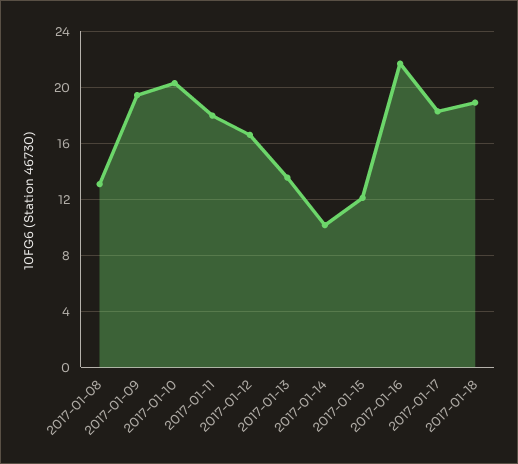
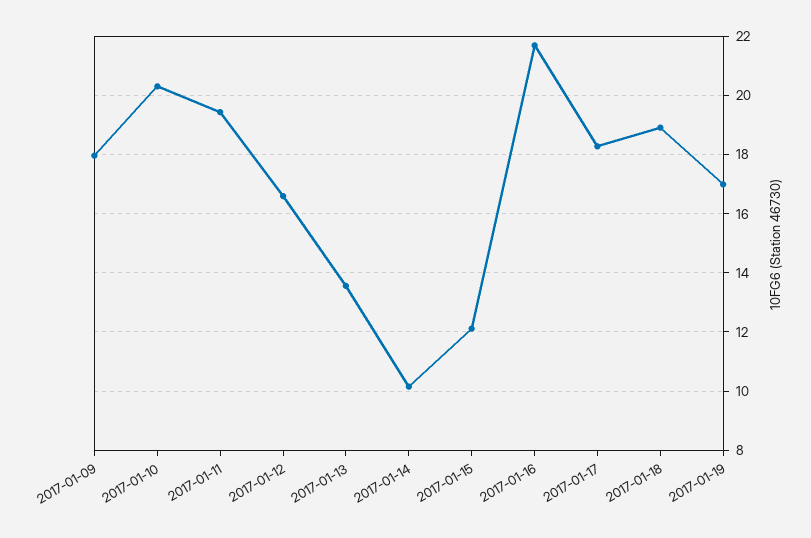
2017-01-08: 13 -> none
2017-01-09: 19.5 -> 18
2017-01-11: 18 -> 19.5
2017-01-19: none -> 17

